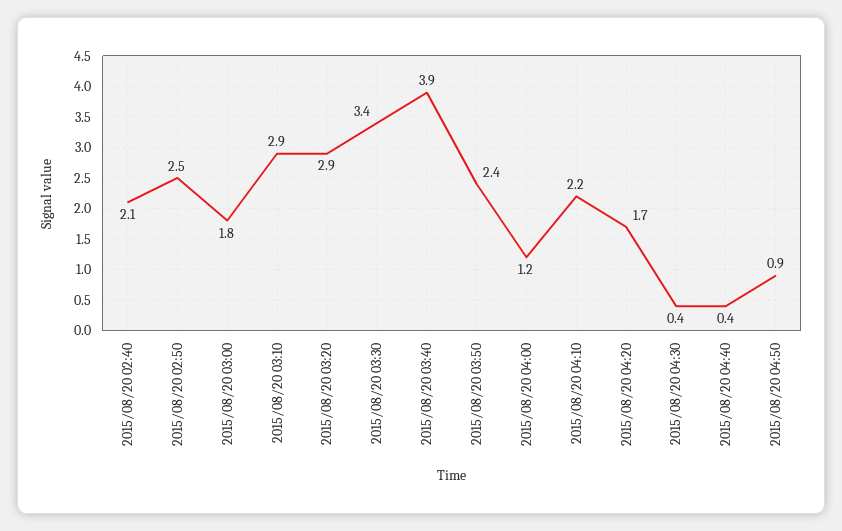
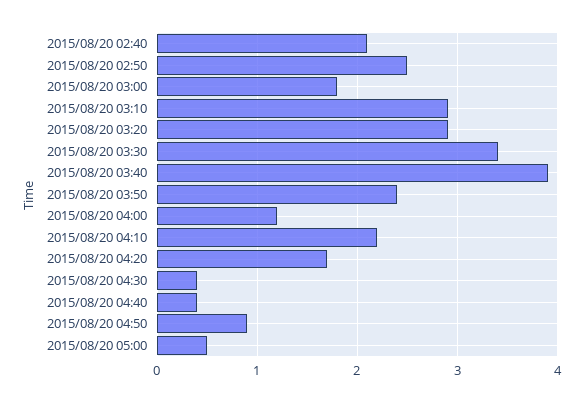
2015/08/20 05:00: none -> 0.5

